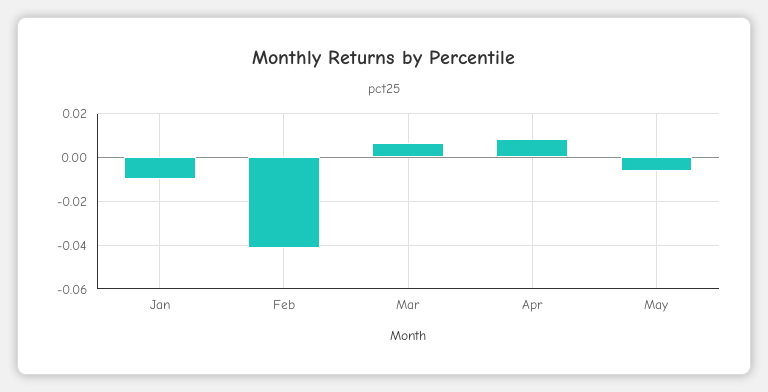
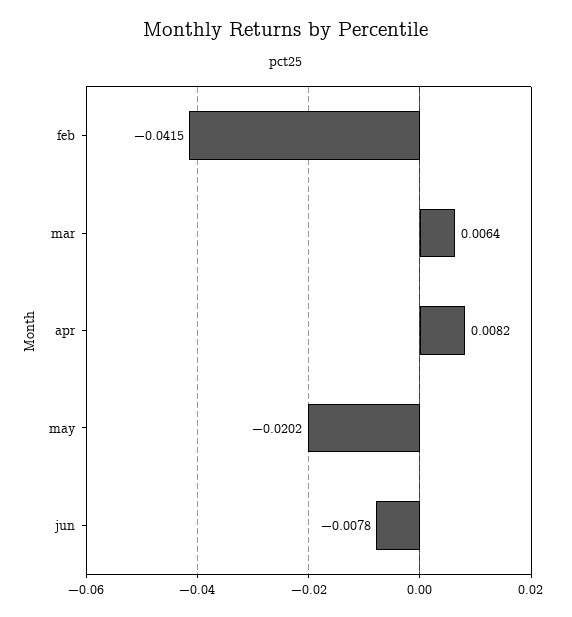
Jan: -0.01 -> none
May: -0.005 -> -0.0202
jun: none -> -0.0078

